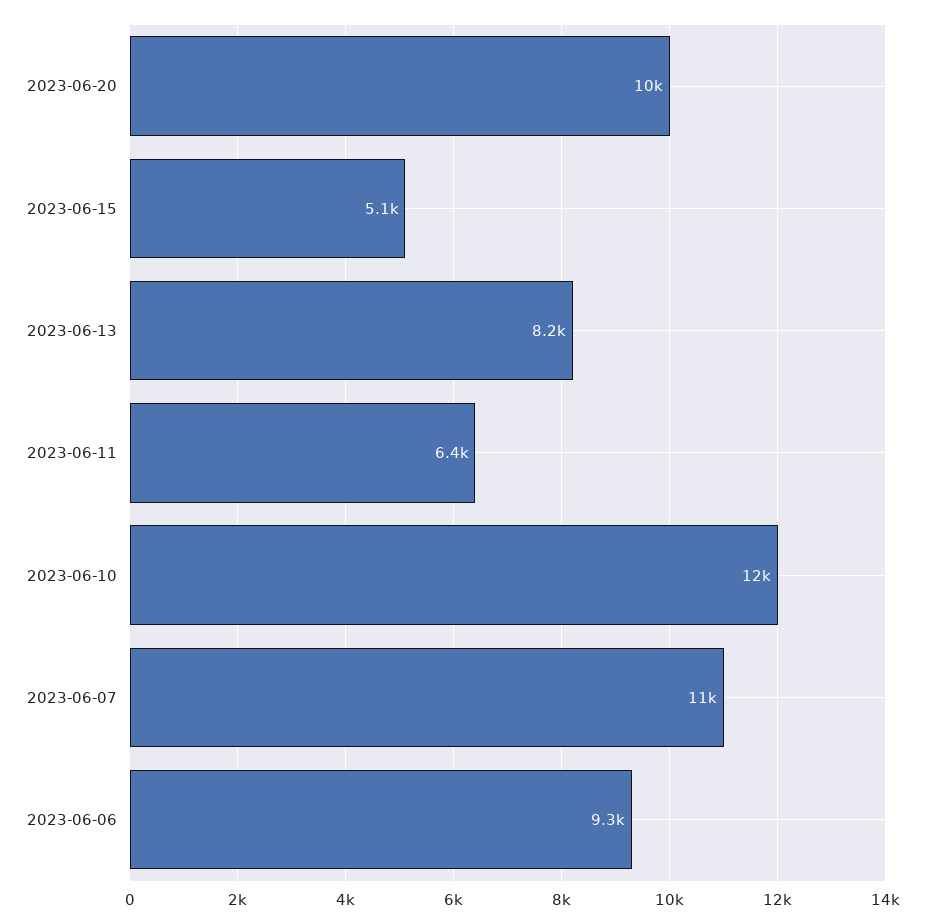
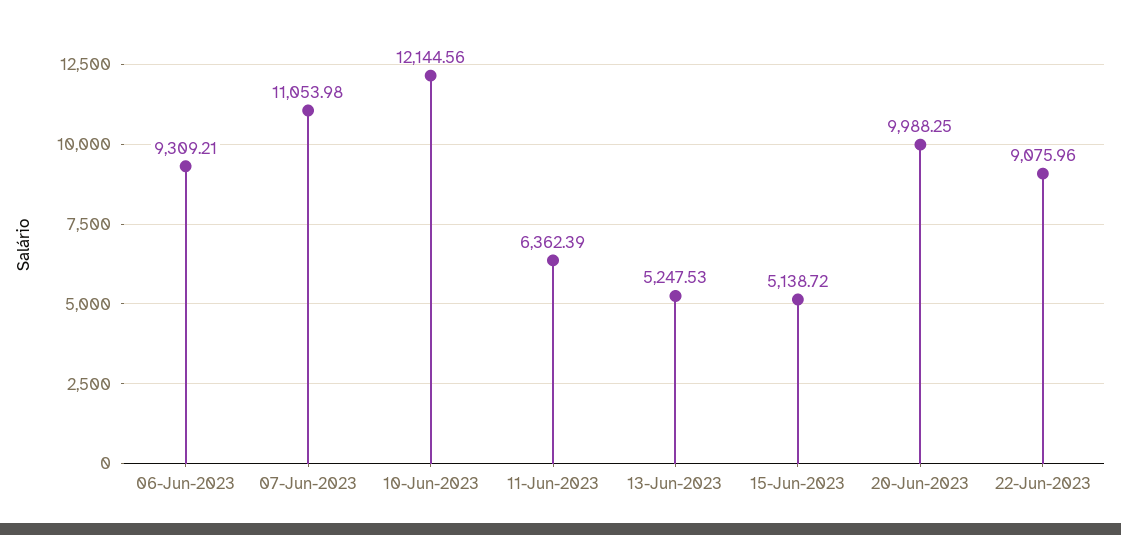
2023-06-13: 8200 -> 5247.53
22-Jun-2023: none -> 9075.96

